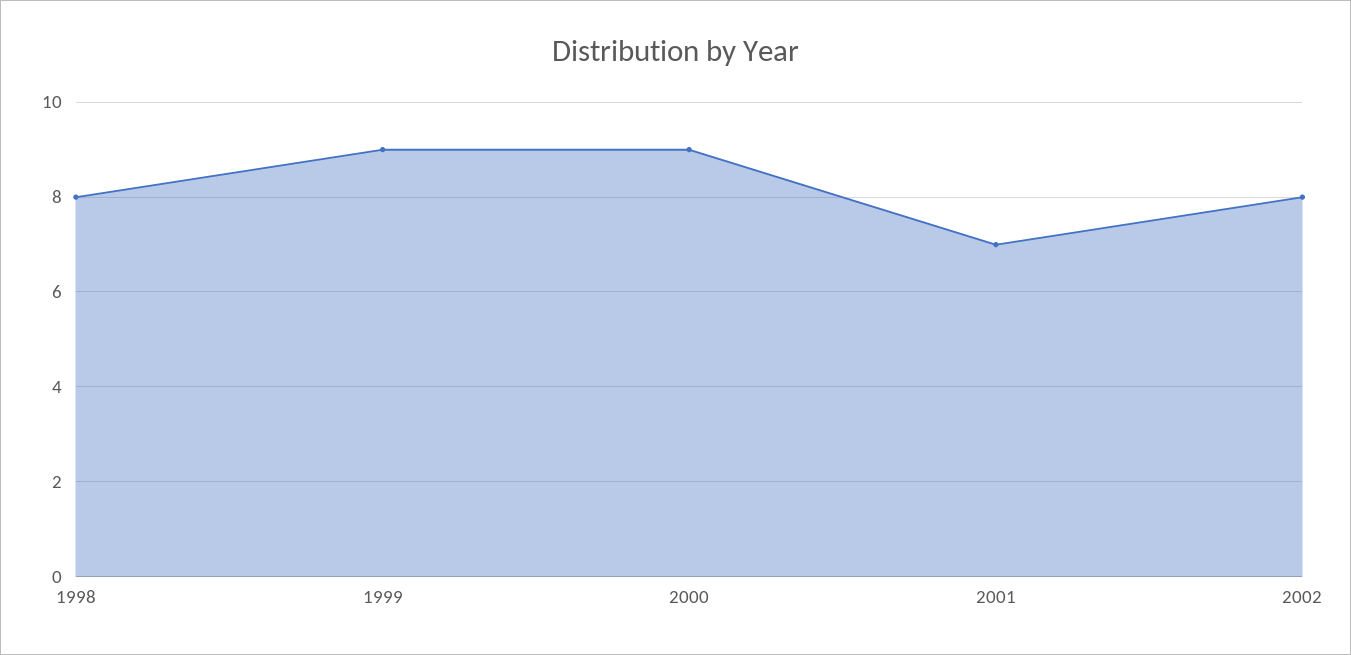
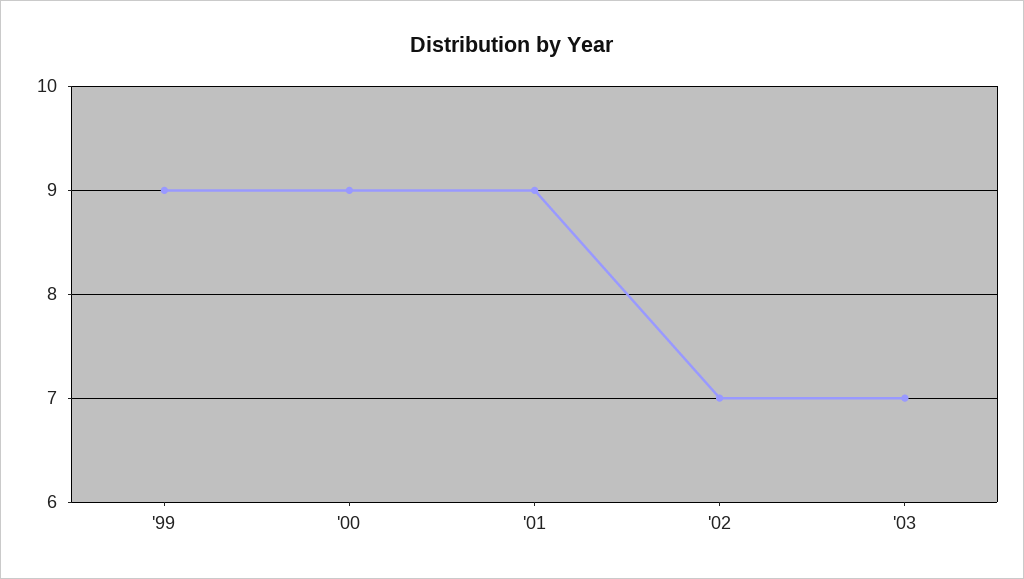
1998: 8 -> none
2001: 7 -> 9
2002: 8 -> 7
'03: none -> 7

